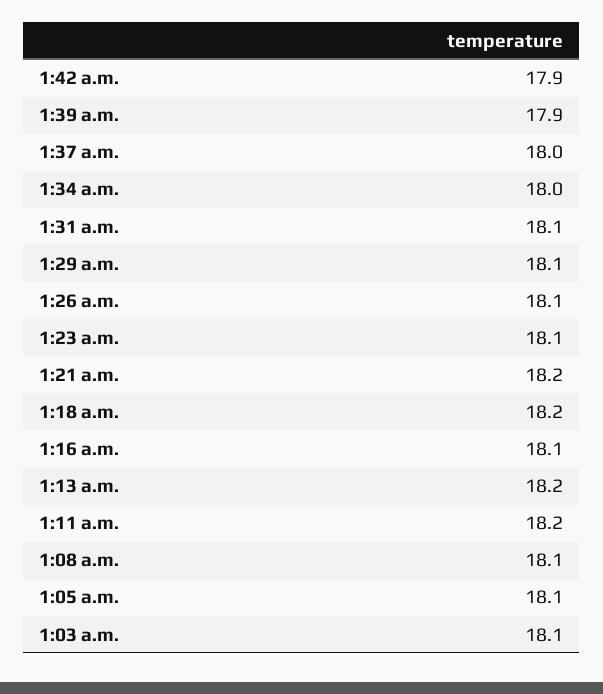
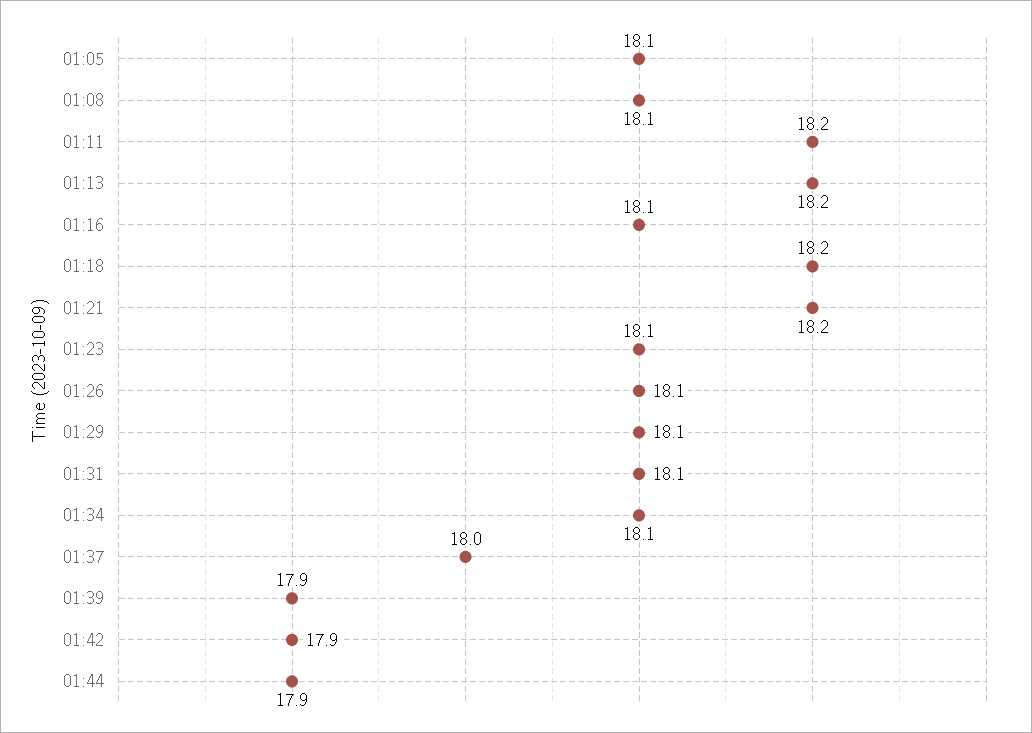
1:34 a.m.: 18 -> 18.1
1:03 a.m.: 18.1 -> none
01:44: none -> 17.9

